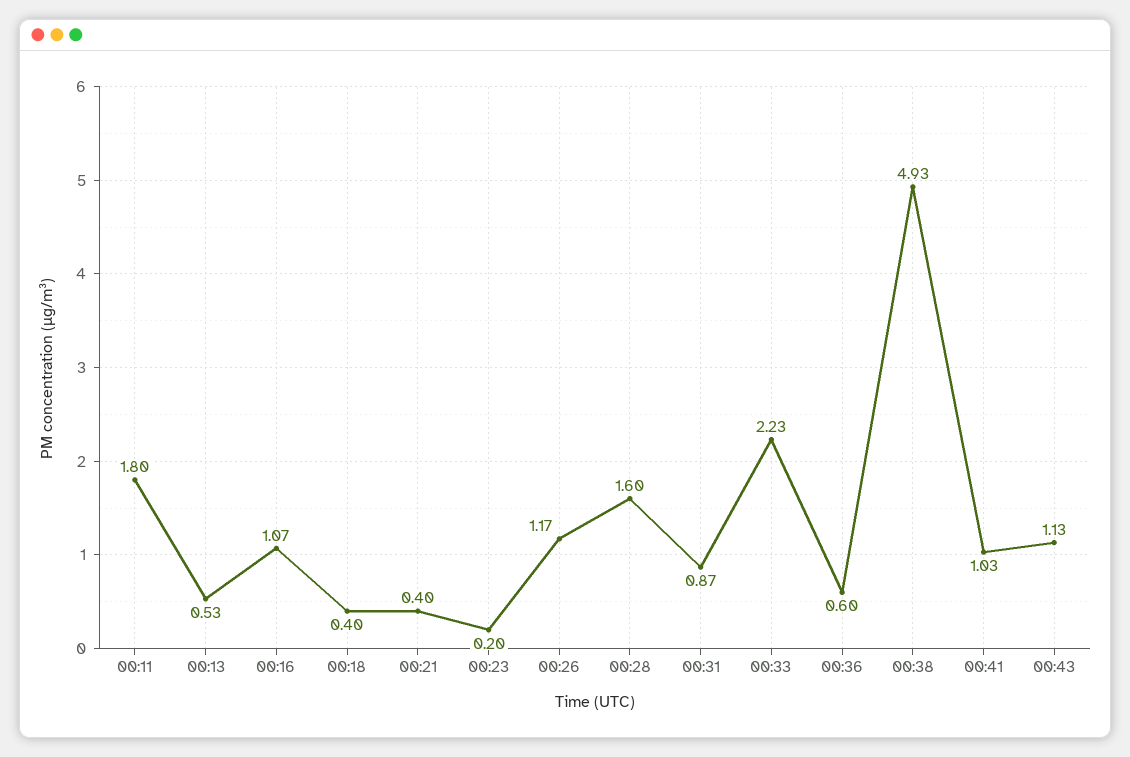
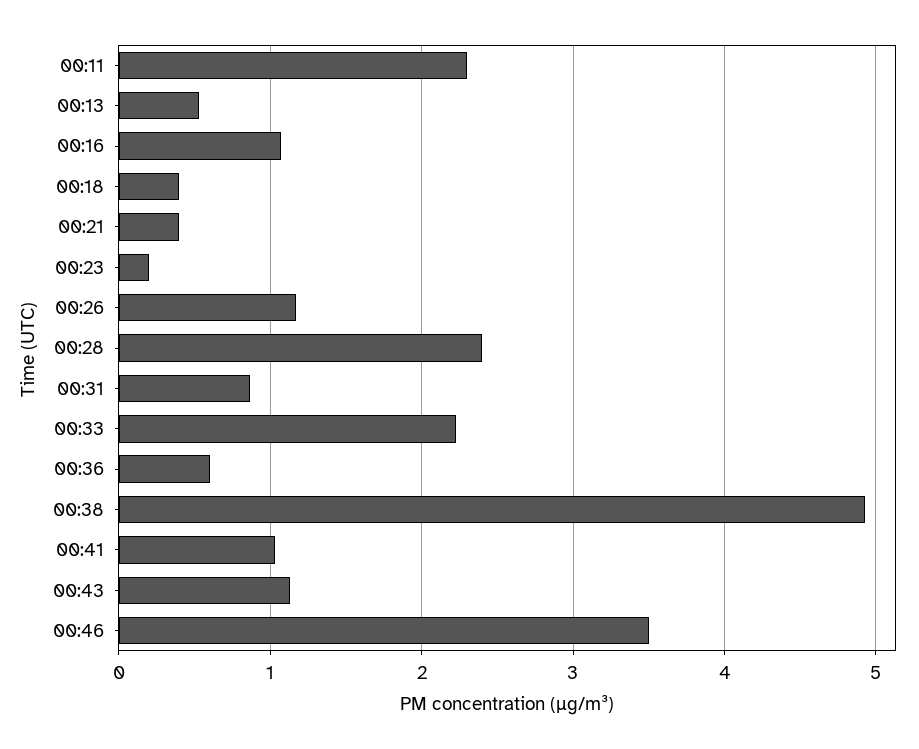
00:11: 1.8 -> 2.3
00:28: 1.6 -> 2.4
00:46: none -> 3.5

